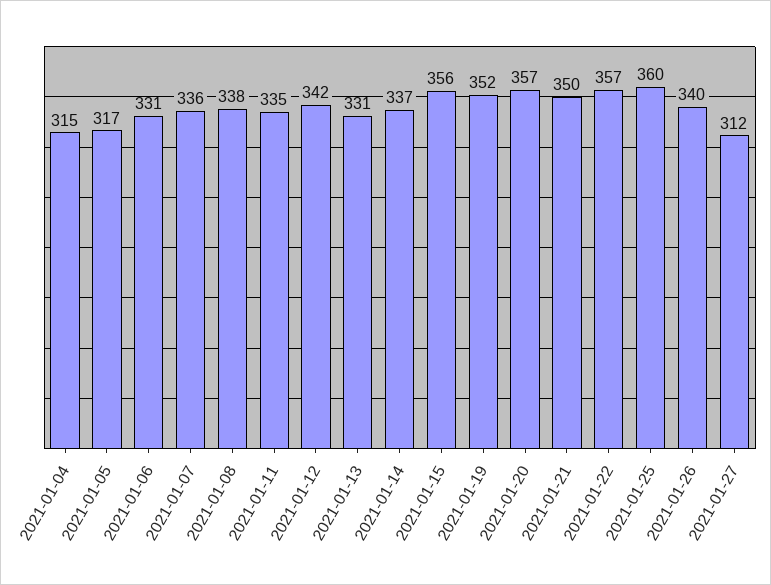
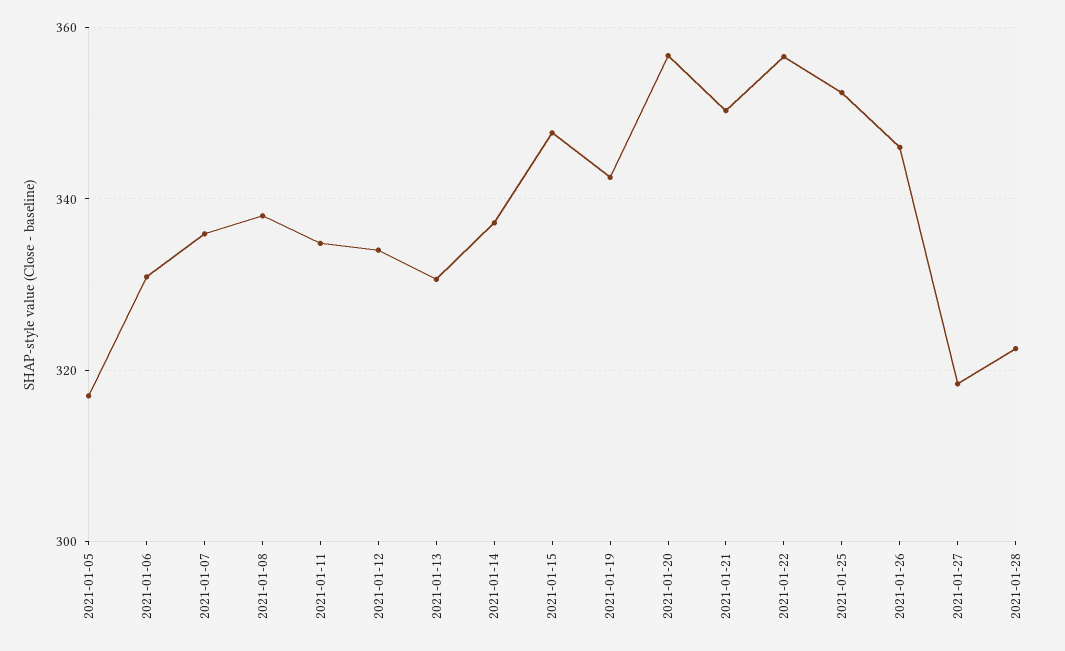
2021-01-04: 315 -> none
2021-01-12: 342 -> 334
2021-01-15: 356 -> 348
2021-01-19: 352 -> 342
2021-01-25: 360 -> 352
2021-01-26: 340 -> 346
2021-01-27: 312 -> 318
2021-01-28: none -> 322

